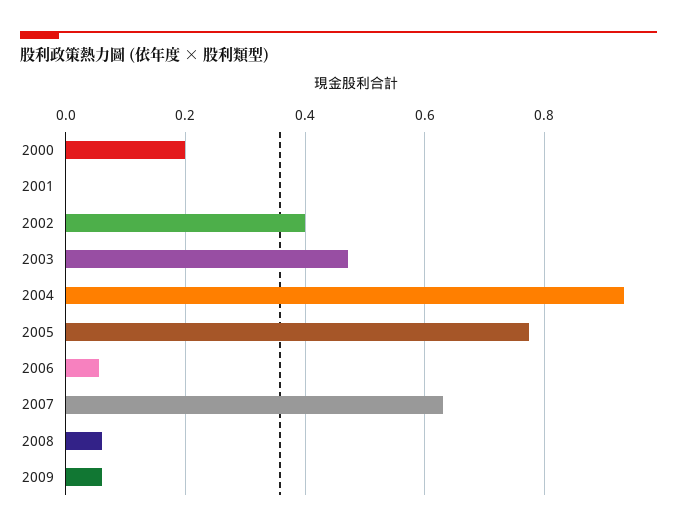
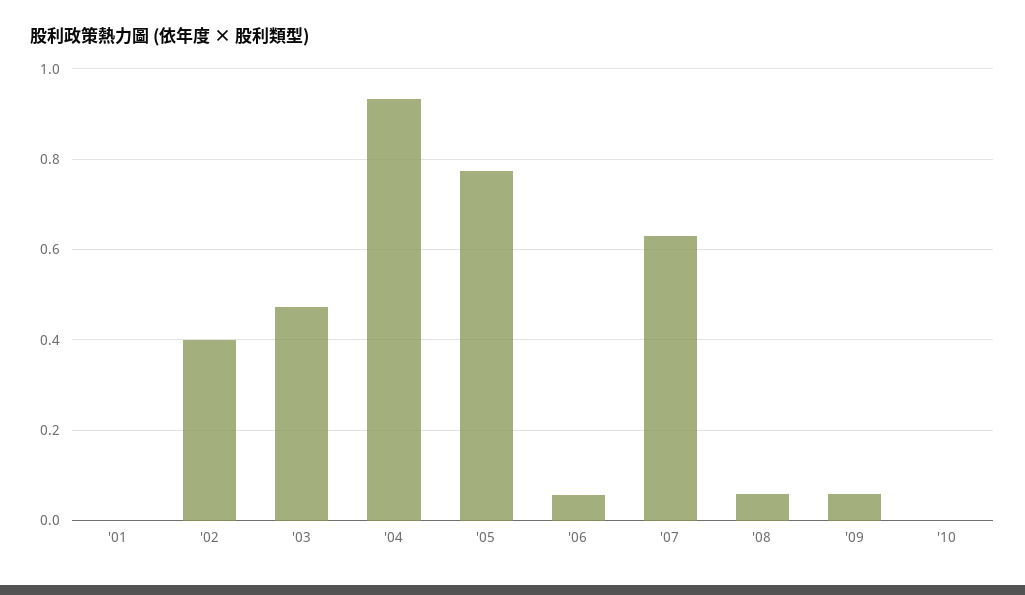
2000: 0.2 -> none
'10: none -> 0

